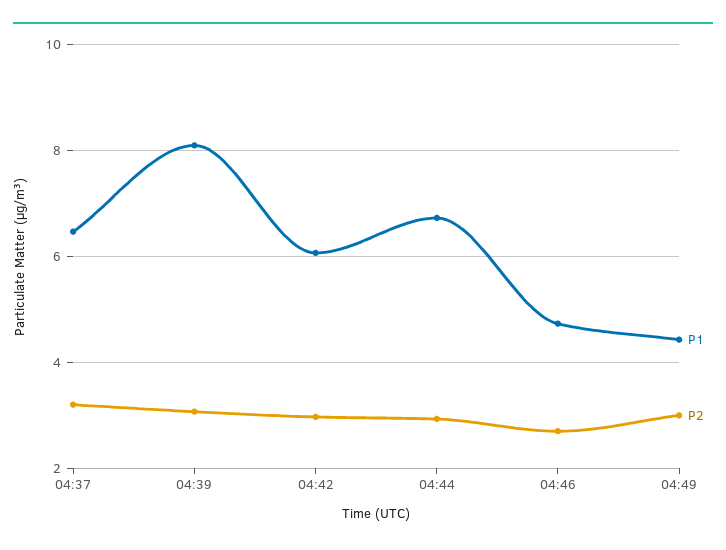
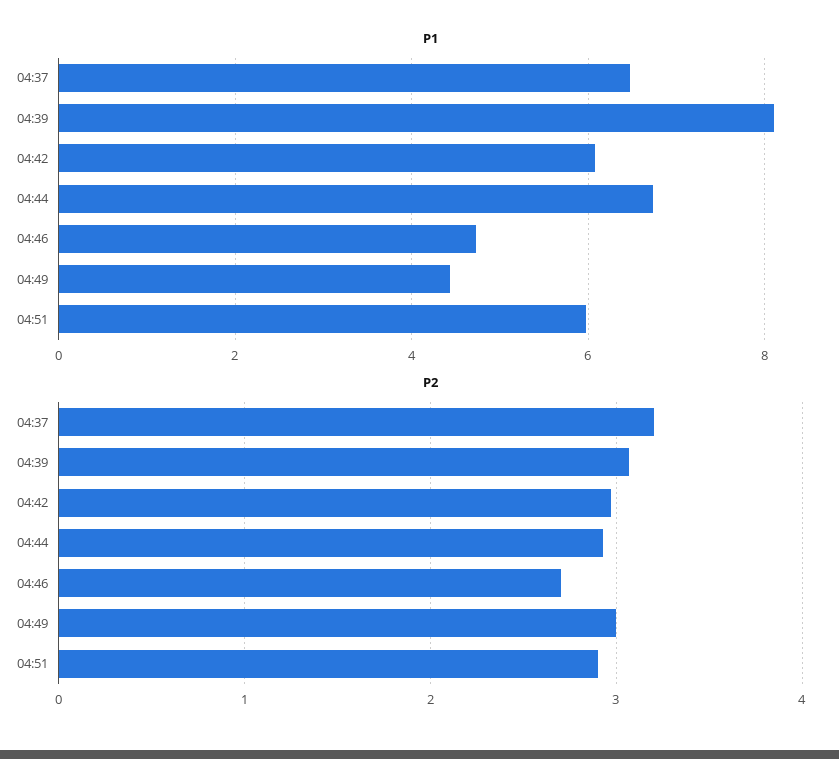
P1, 04:51: none -> 6
P2, 04:51: none -> 2.9

